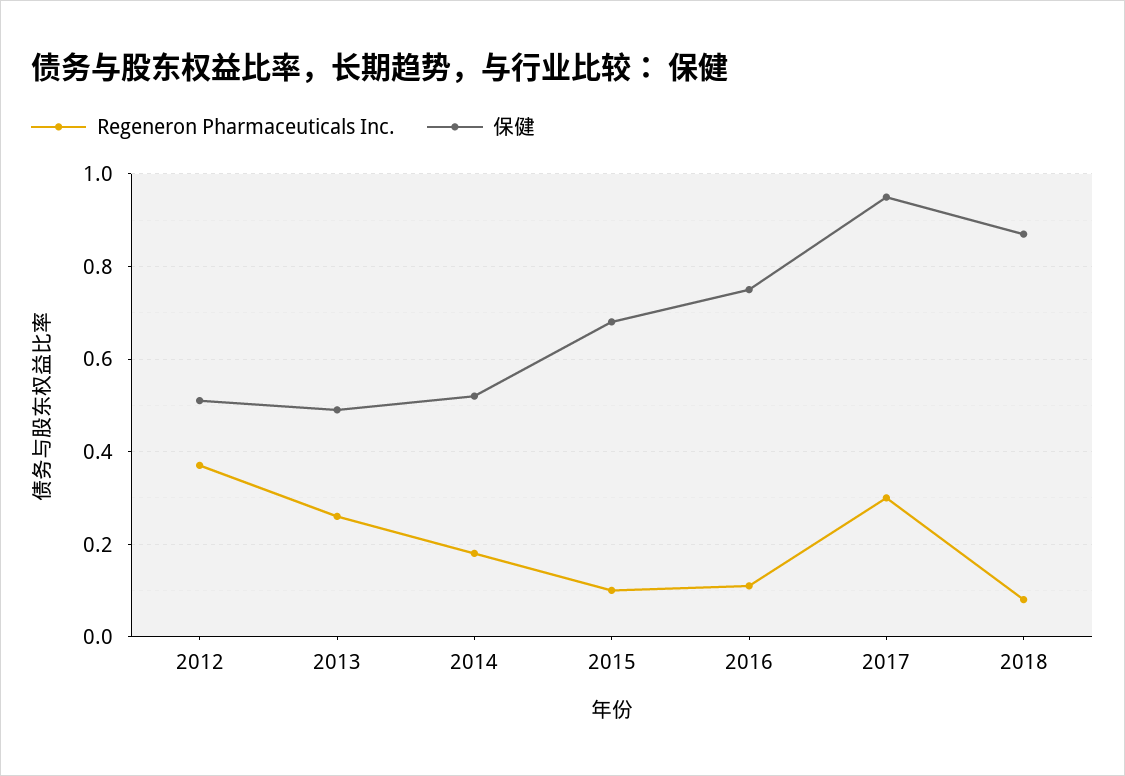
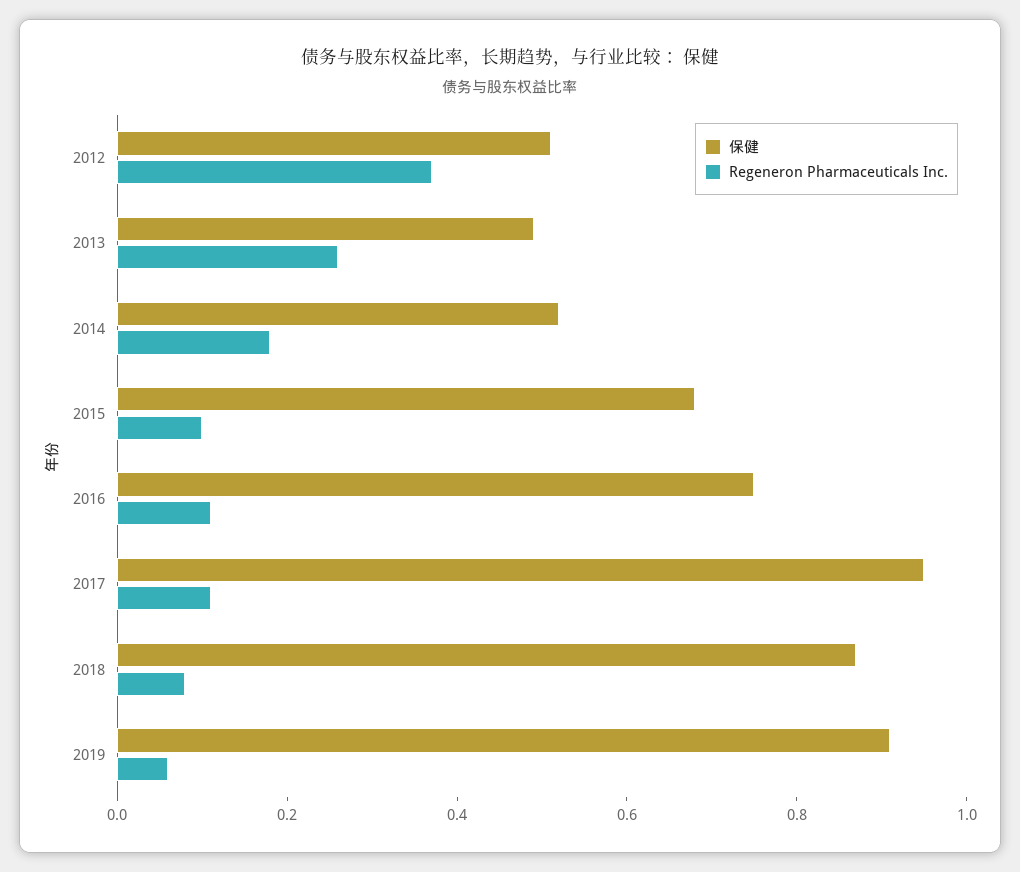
Regeneron Pharmaceuticals Inc., 2017: 0.3 -> 0.1
保健, 2019: none -> 0.9
Regeneron Pharmaceuticals Inc., 2019: none -> 0.05

